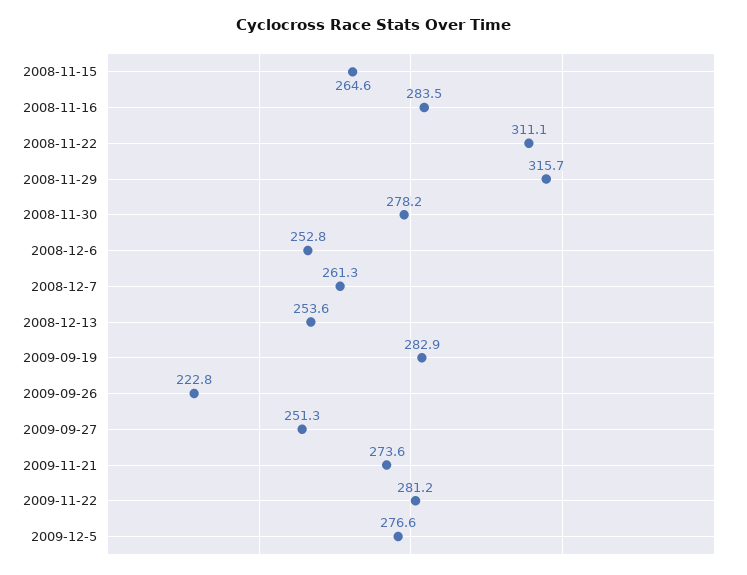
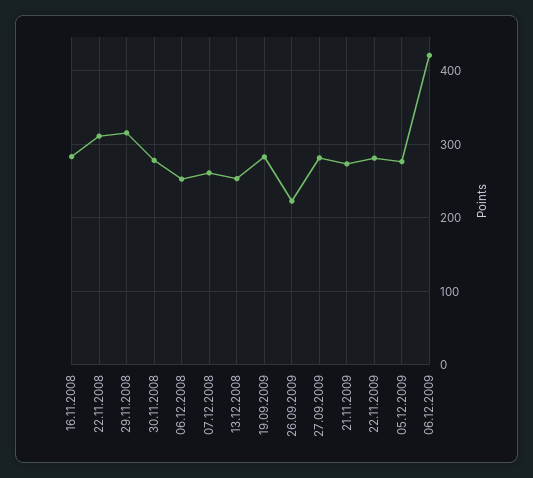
2008-11-15: 264.6 -> none
2009-09-27: 251.3 -> 280
06.12.2009: none -> 420

